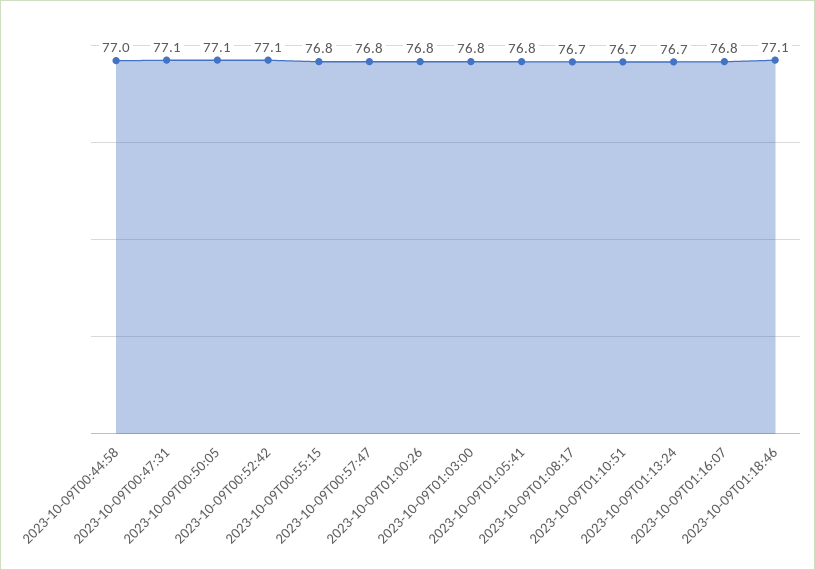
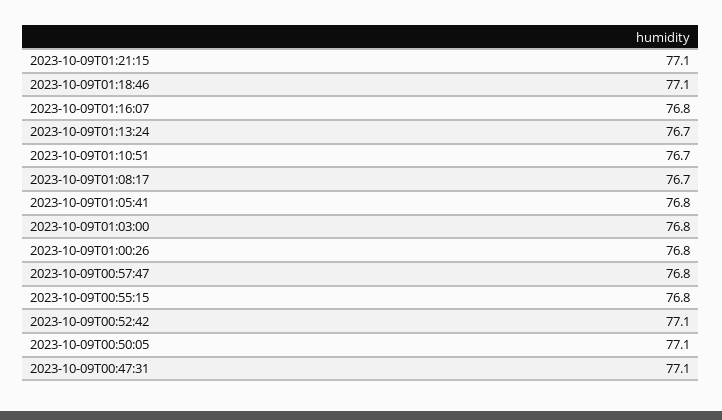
2023-10-09T00:44:58: 77 -> none
2023-10-09T01:21:15: none -> 77.1

